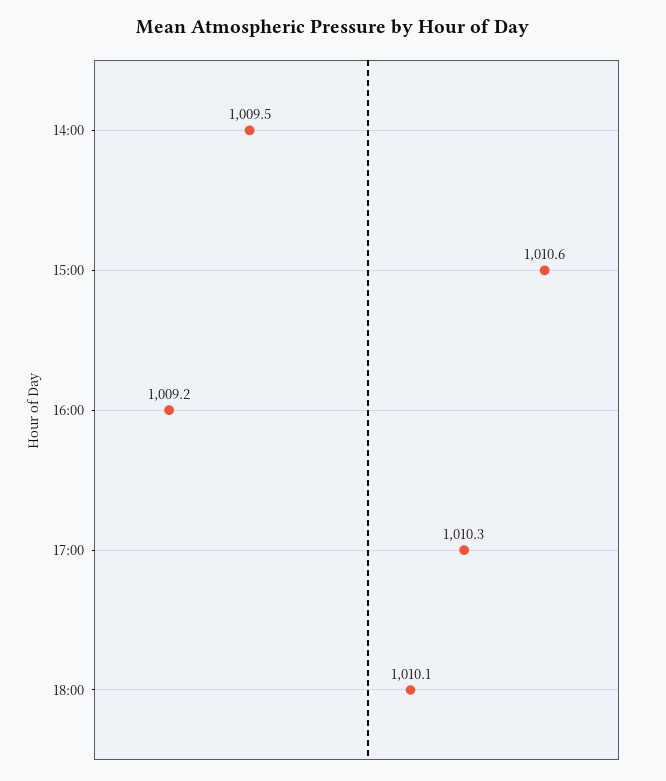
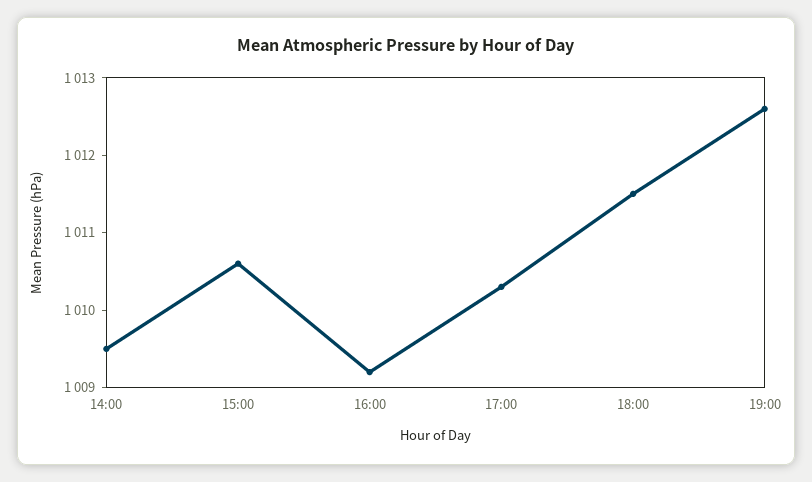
18:00: 1010.1 -> 1011.5
19:00: none -> 1012.5

